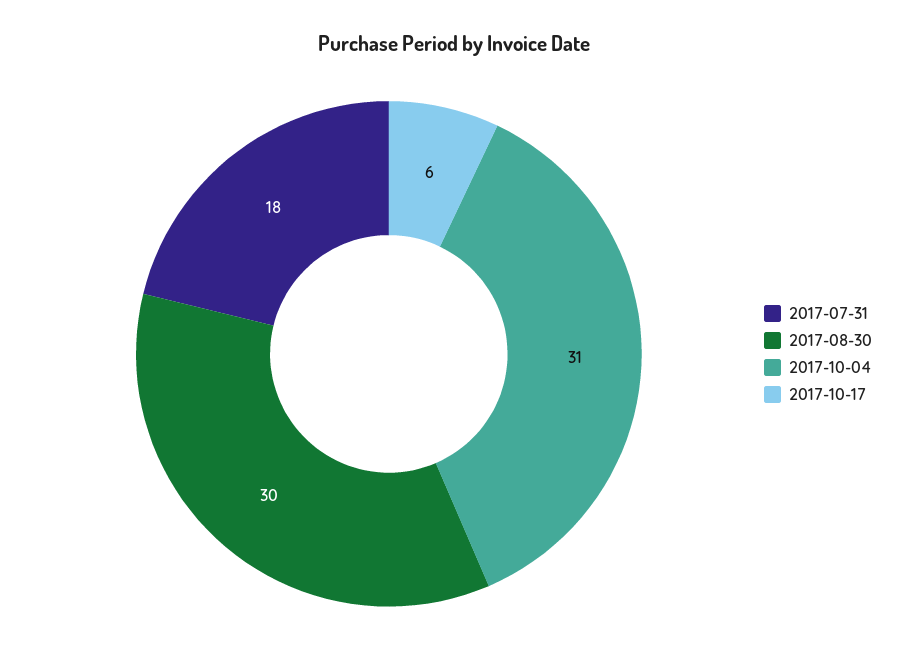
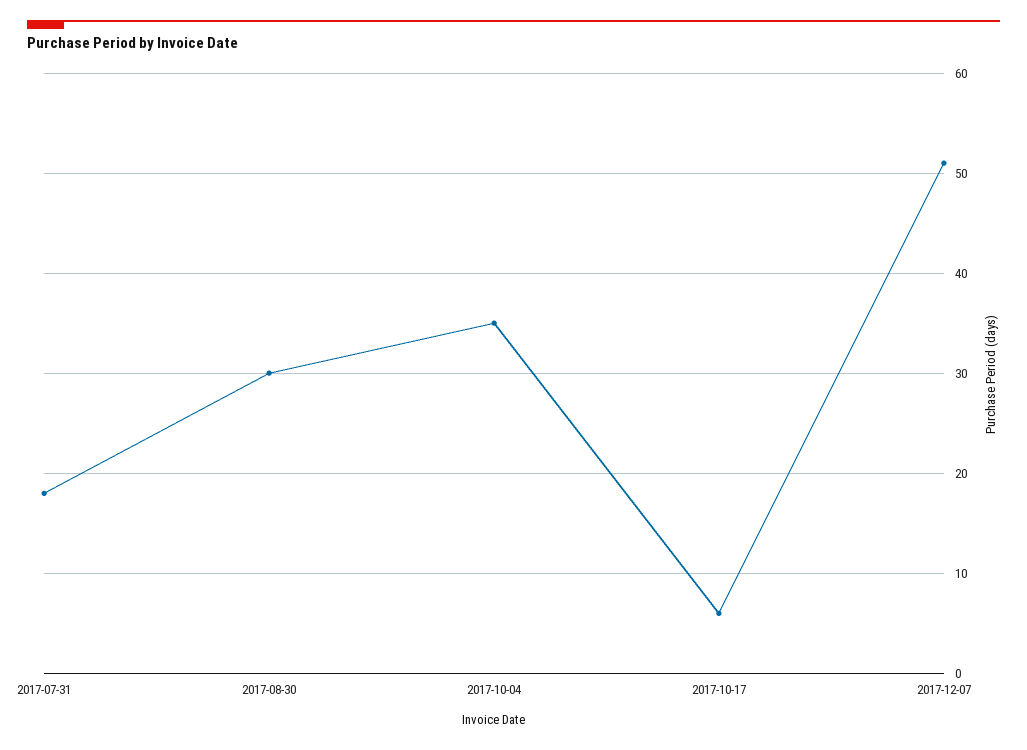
2017-10-04: 31 -> 35
2017-12-07: none -> 51

